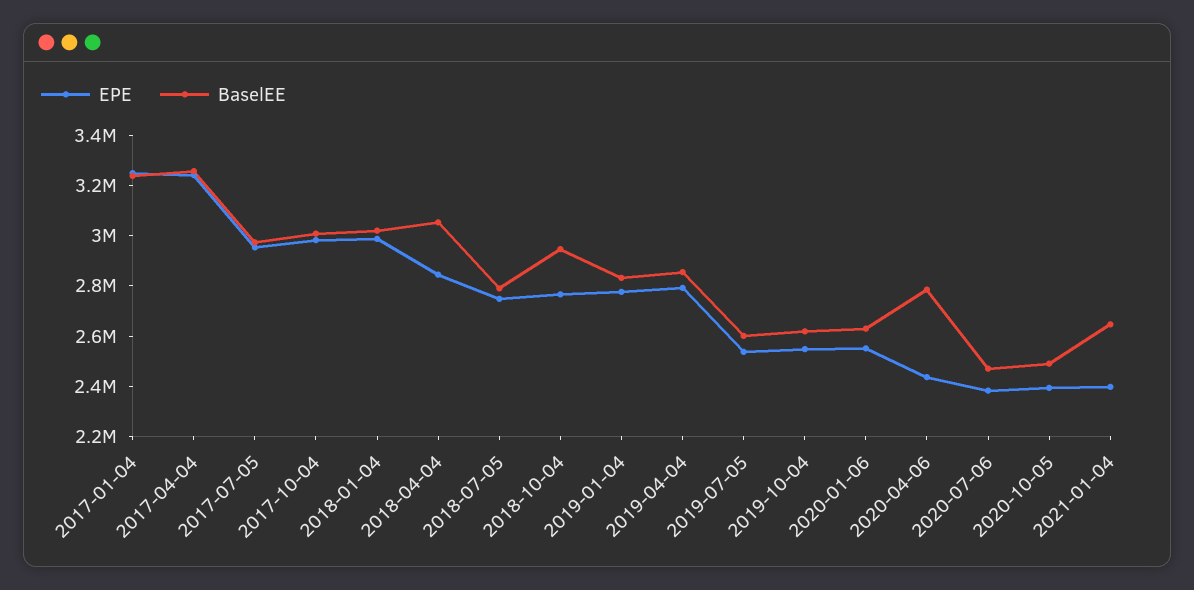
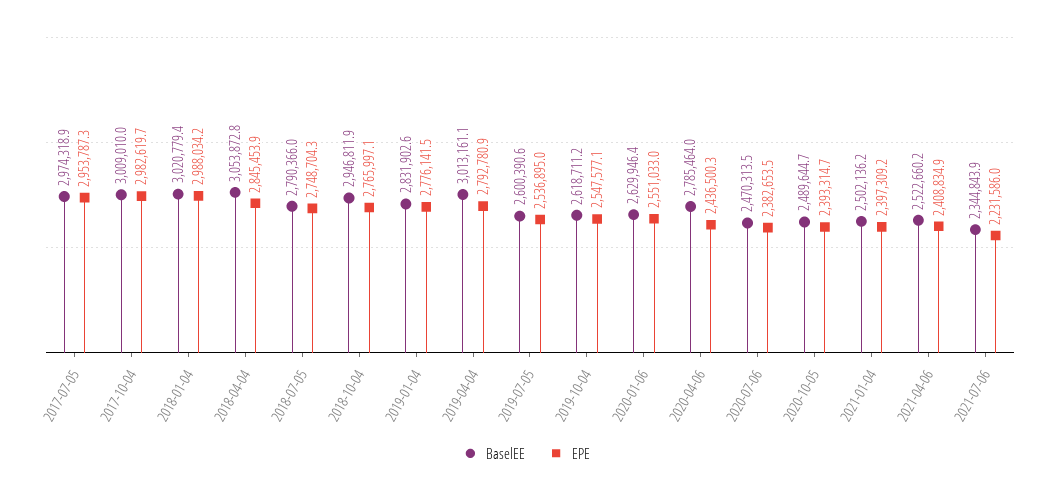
EPE, 2017-01-04: 3250000 -> none
BaselEE, 2017-01-04: 3250000 -> none
EPE, 2017-04-04: 3250000 -> none
BaselEE, 2017-04-04: 3250000 -> none
BaselEE, 2019-04-04: 2850000 -> 3013161.1
BaselEE, 2021-01-04: 2650000 -> 2502136.2
BaselEE, 2021-04-06: none -> 2522660.2
EPE, 2021-04-06: none -> 2408834.9
BaselEE, 2021-07-06: none -> 2344843.9
EPE, 2021-07-06: none -> 2231586

